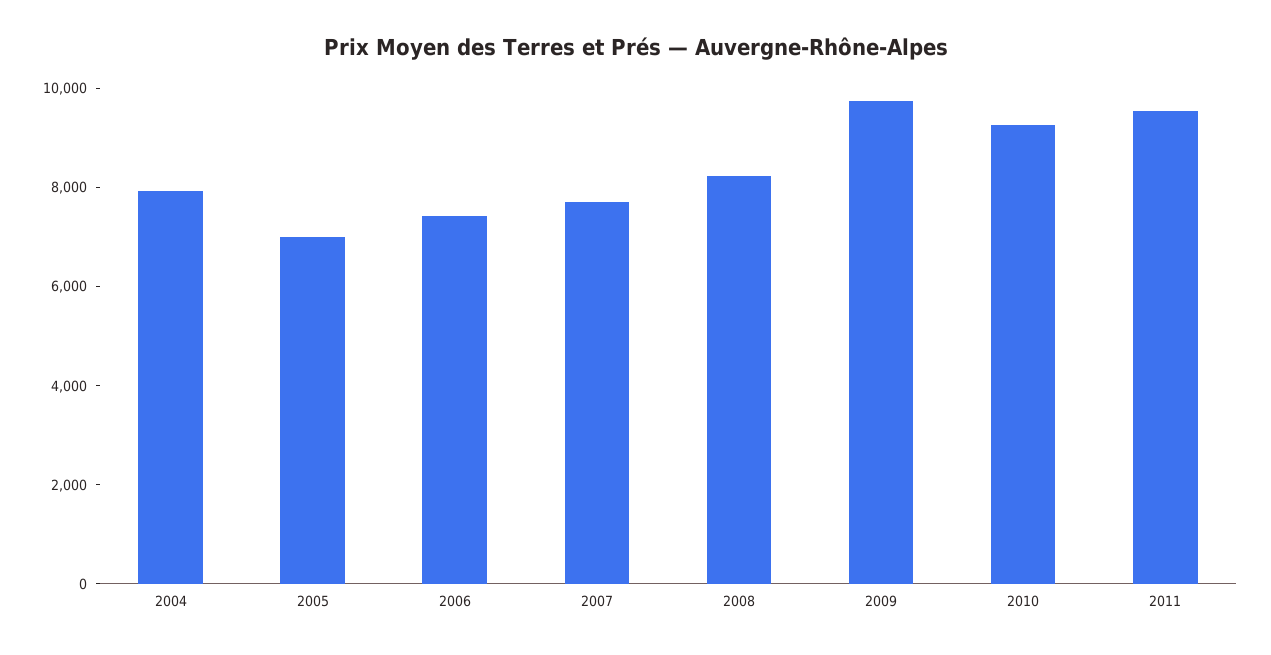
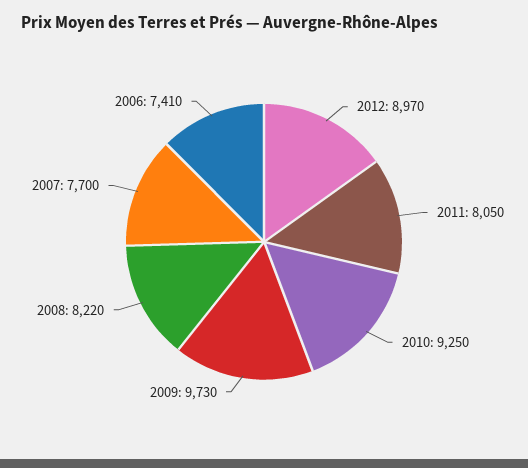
2004: 8000 -> none
2005: 7000 -> none
2011: 9500 -> 8050
2012: none -> 8970

